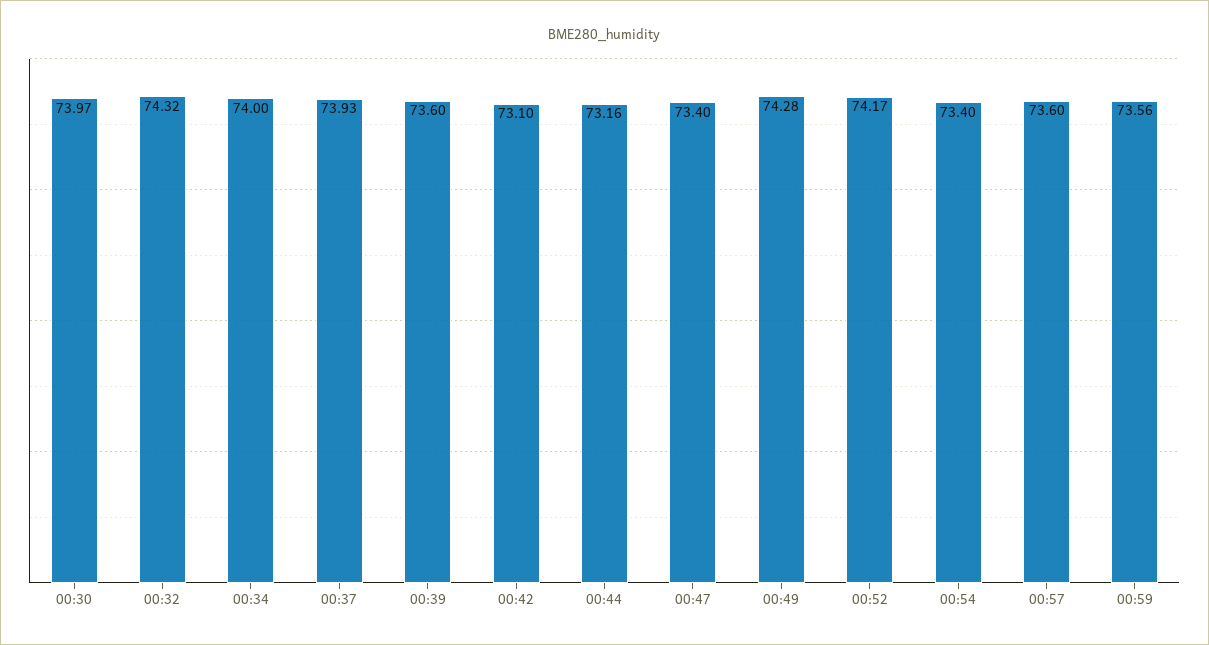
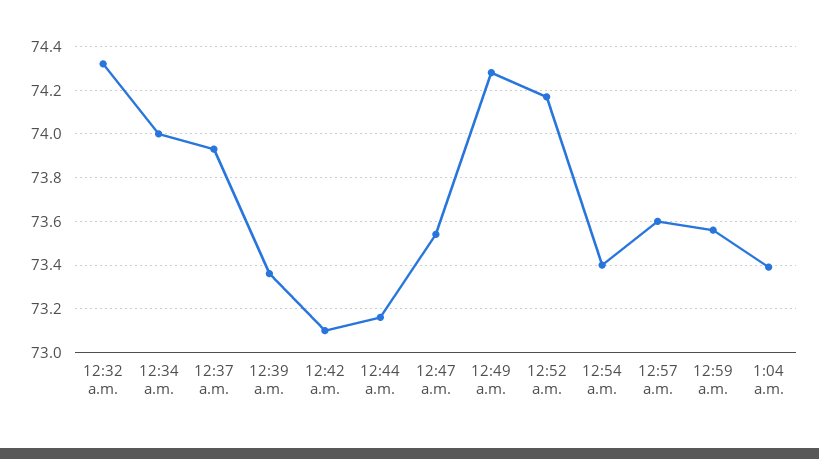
00:30: 73.97 -> none
00:39: 73.6 -> 73.35
00:47: 73.4 -> 73.55
1:04 a.m.: none -> 73.4

